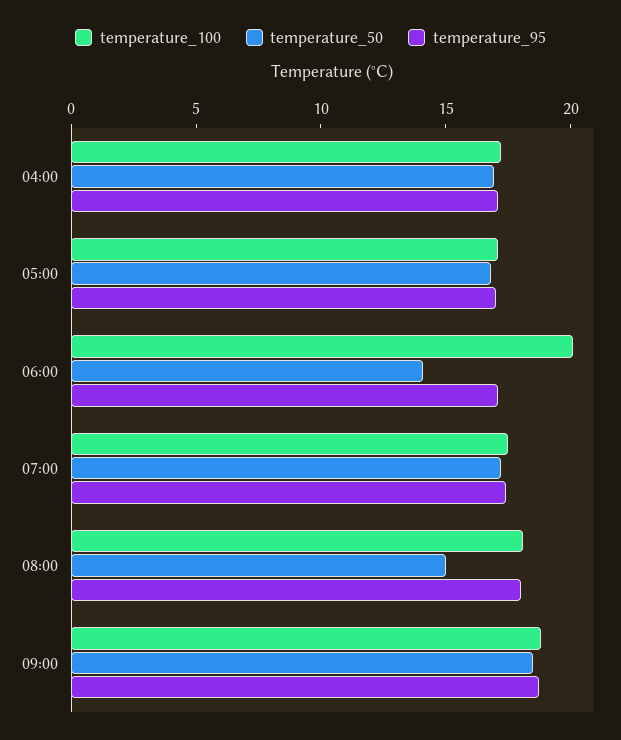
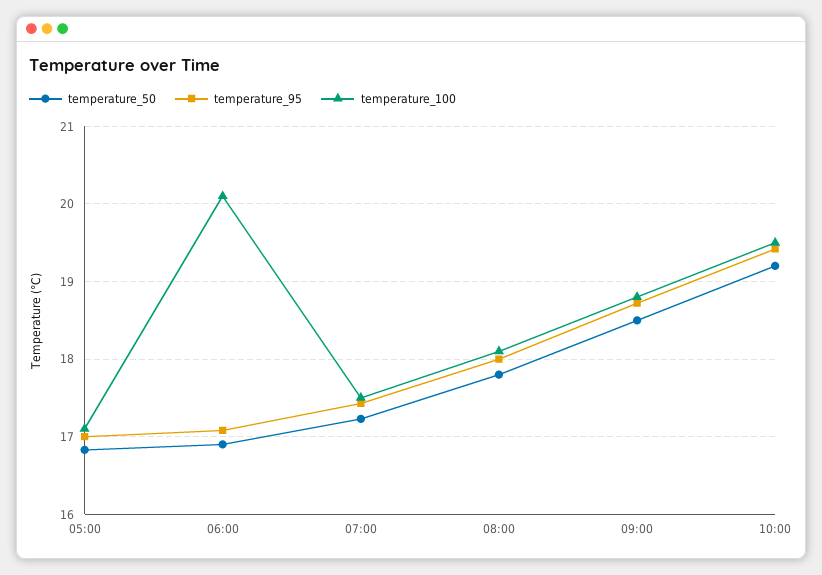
temperature_100, 04:00: 17 -> none
temperature_50, 04:00: 17 -> none
temperature_95, 04:00: 17 -> none
temperature_50, 06:00: 14 -> 16.9
temperature_50, 08:00: 15 -> 17.8
temperature_50, 10:00: none -> 19.2
temperature_95, 10:00: none -> 19.4
temperature_100, 10:00: none -> 19.5

